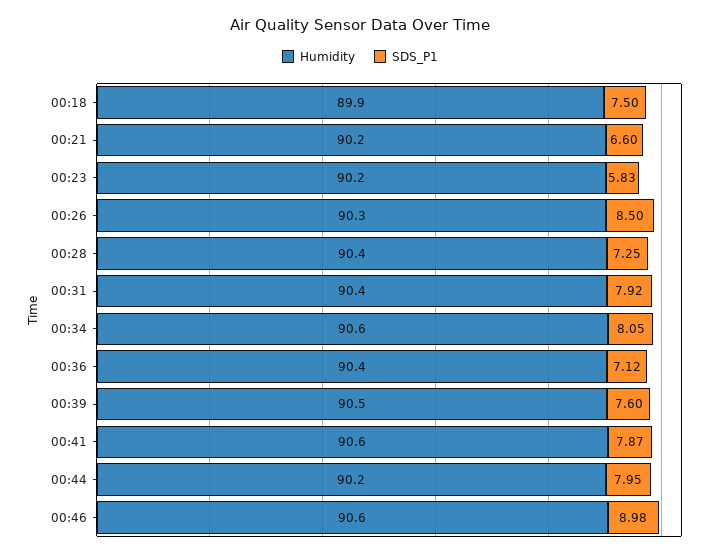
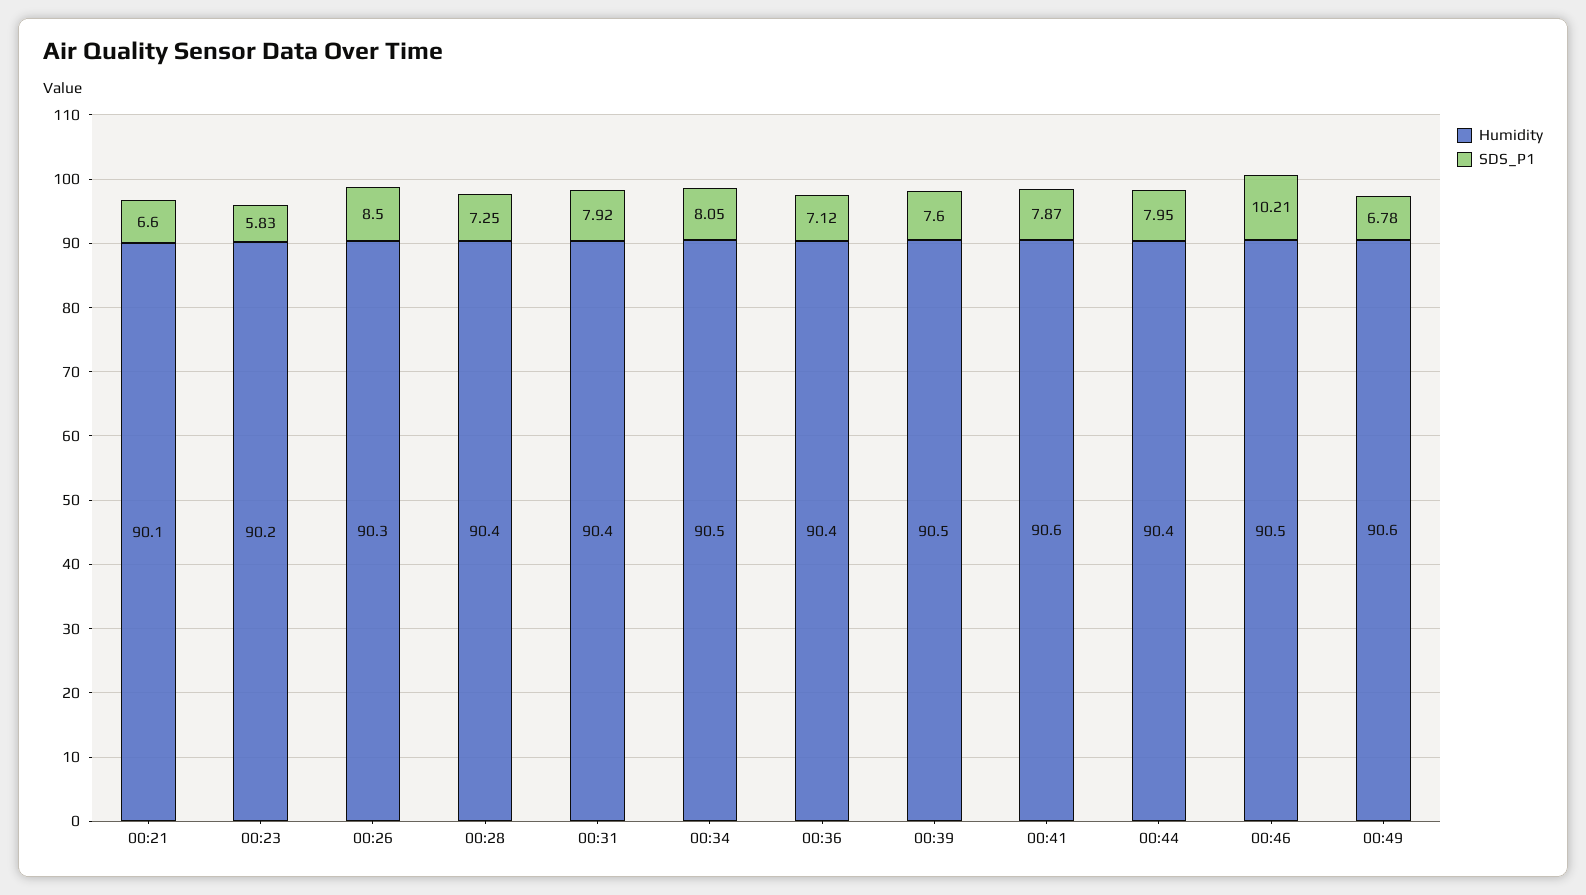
Humidity, 00:18: 89.9 -> none
SDS_P1, 00:18: 7.5 -> none
Humidity, 00:21: 90.2 -> 90.1
Humidity, 00:34: 90.6 -> 90.5
Humidity, 00:44: 90.2 -> 90.4
Humidity, 00:46: 90.6 -> 90.5
SDS_P1, 00:46: 8.98 -> 10.21
Humidity, 00:49: none -> 90.6
SDS_P1, 00:49: none -> 6.78

